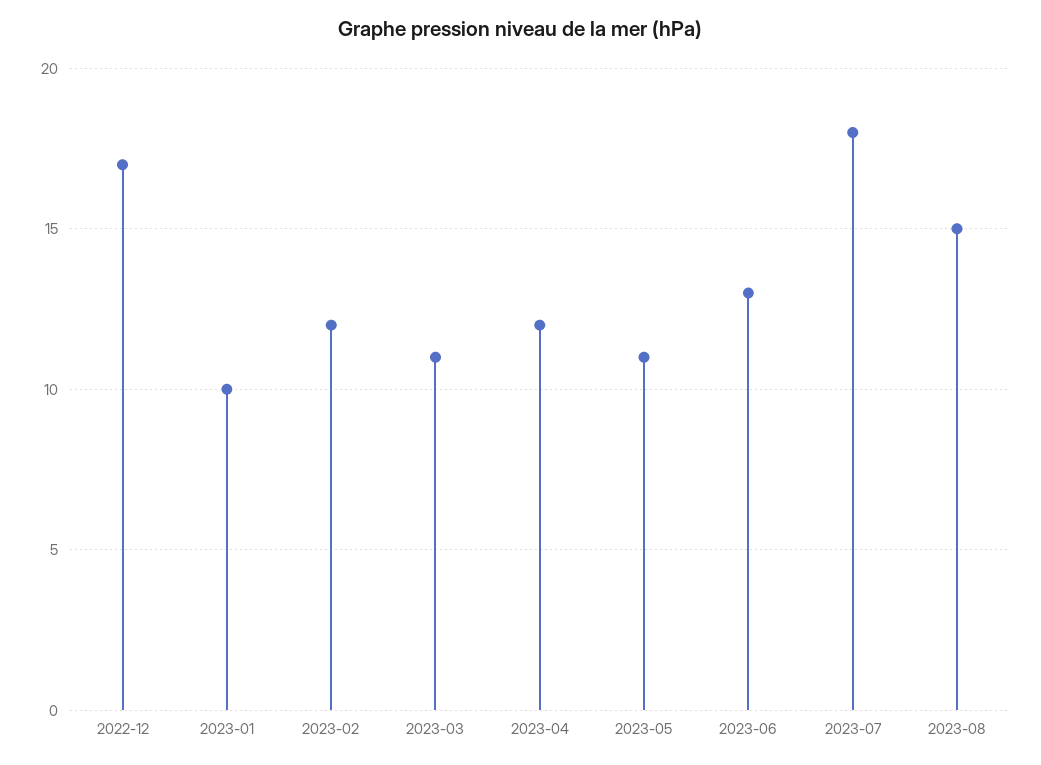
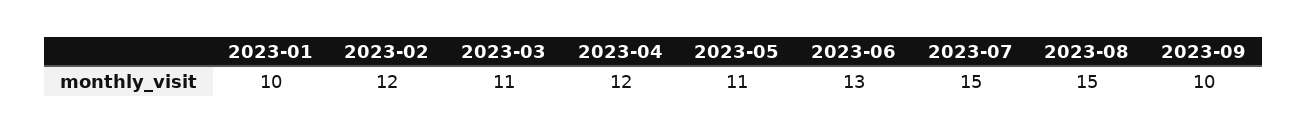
2022-12: 17 -> none
2023-07: 18 -> 15
2023-09: none -> 10

